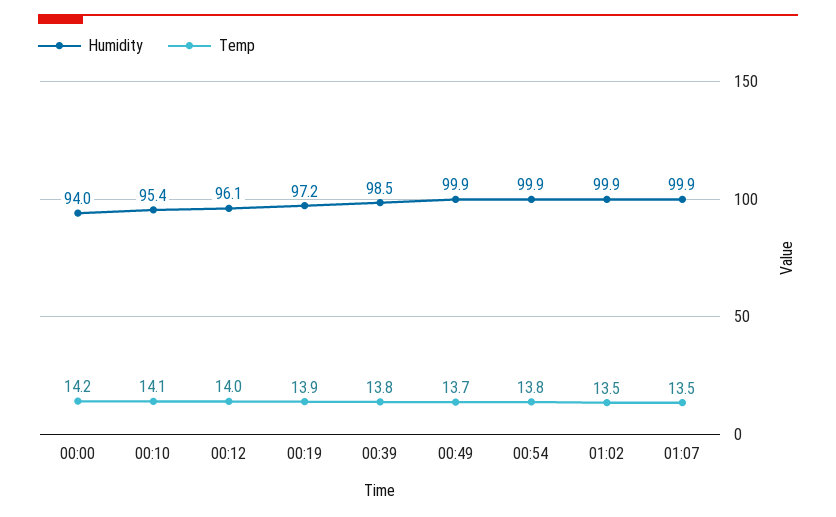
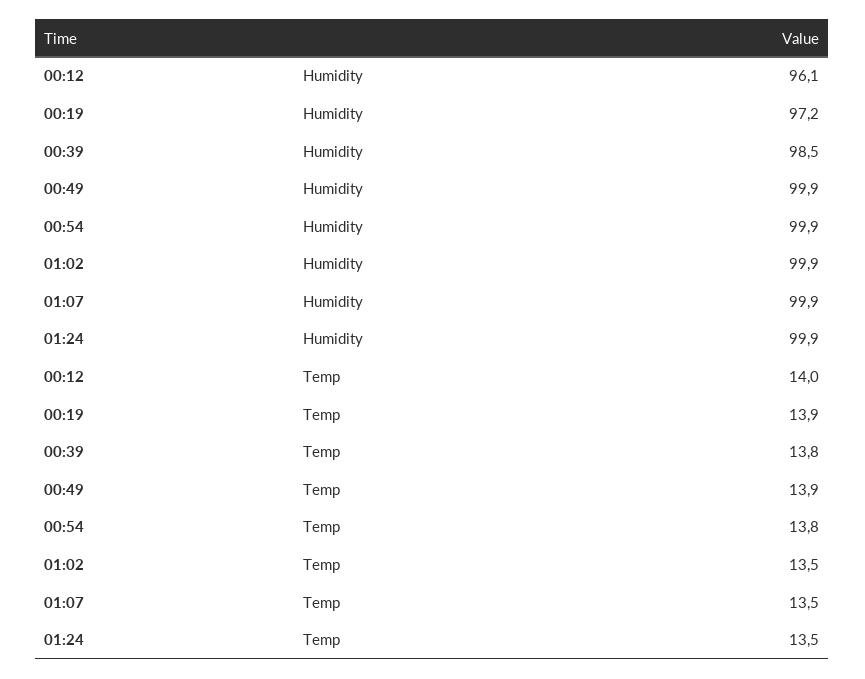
Humidity, 00:00: 94 -> none
Temp, 00:00: 14.2 -> none
Humidity, 00:10: 95.4 -> none
Temp, 00:10: 14.1 -> none
Temp, 00:49: 13.7 -> 13.9
Humidity, 01:24: none -> 99.9
Temp, 01:24: none -> 13.5

